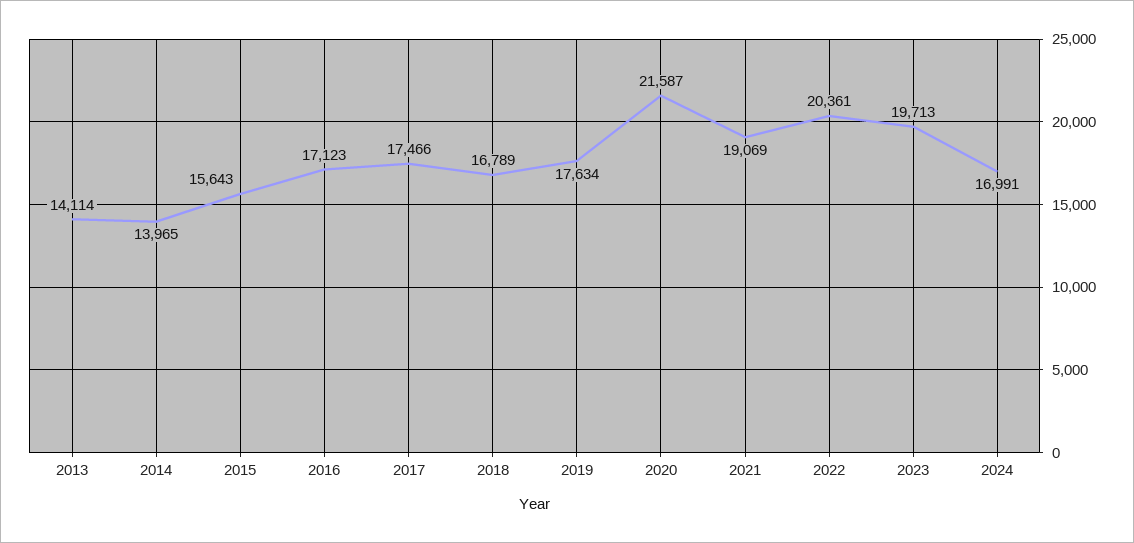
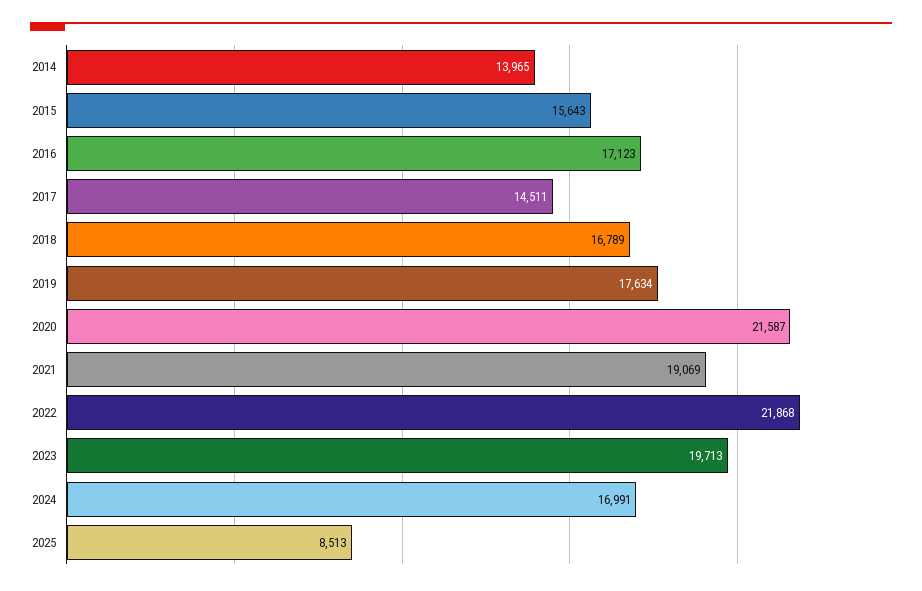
2013: 14114 -> none
2017: 17466 -> 14511
2022: 20361 -> 21868
2025: none -> 8513

